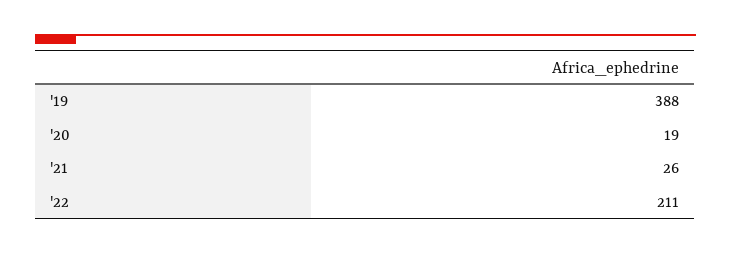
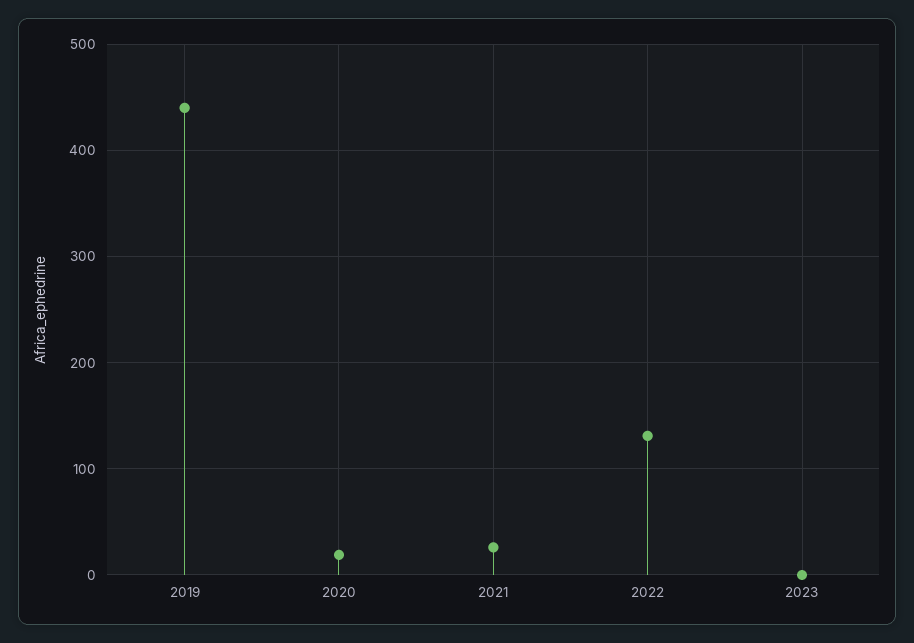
'19: 388 -> 440
'22: 211 -> 130
2023: none -> 0

